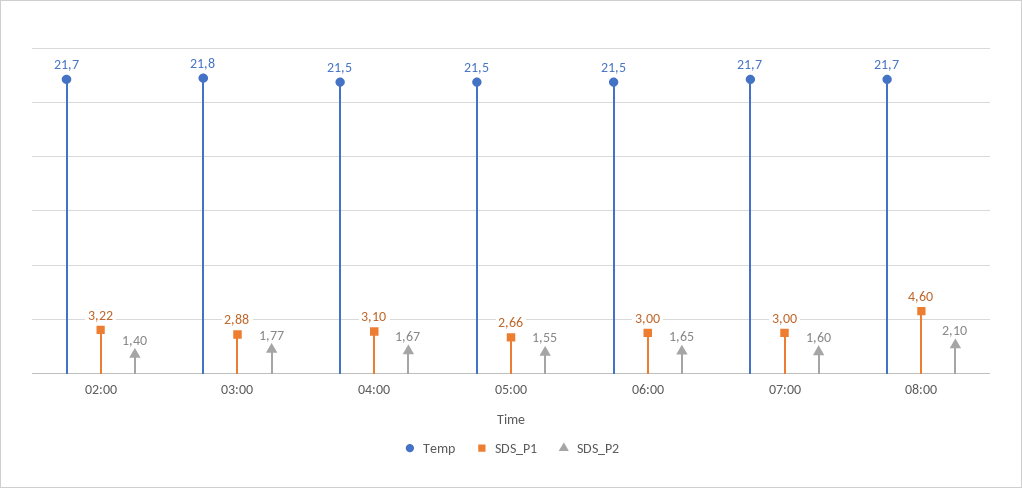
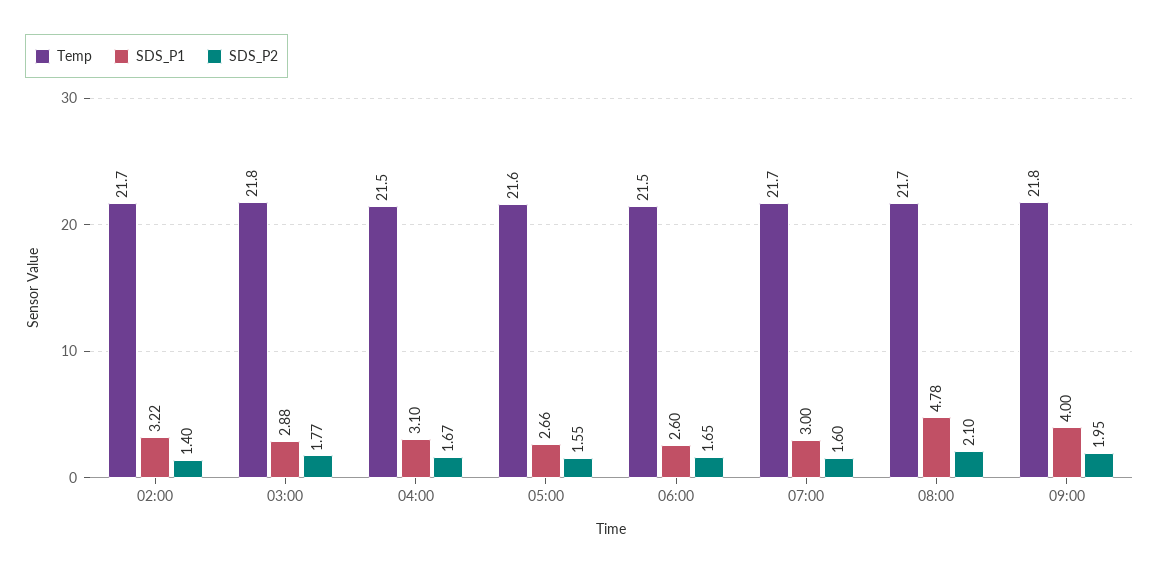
Temp, 05:00: 21.5 -> 21.6
SDS_P1, 06:00: 3 -> 2.6
SDS_P1, 08:00: 4.6 -> 4.78
Temp, 09:00: none -> 21.8
SDS_P1, 09:00: none -> 4
SDS_P2, 09:00: none -> 1.95

